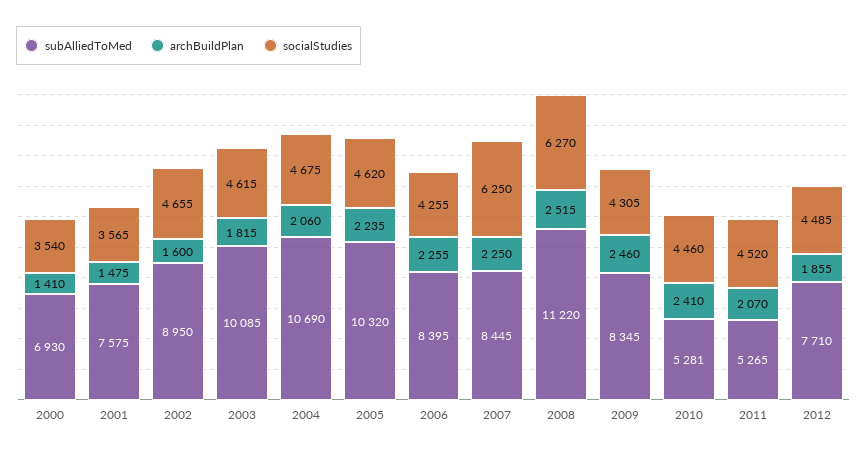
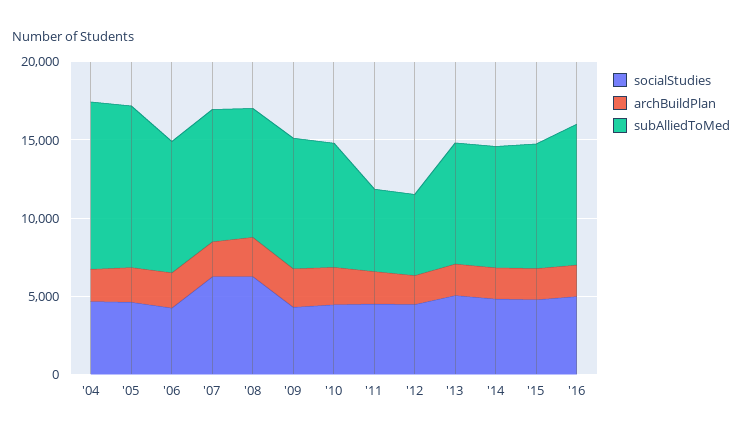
subAlliedToMed, 2000: 6930 -> none
archBuildPlan, 2000: 1410 -> none
socialStudies, 2000: 3540 -> none
subAlliedToMed, 2001: 7575 -> none
archBuildPlan, 2001: 1475 -> none
socialStudies, 2001: 3565 -> none
subAlliedToMed, 2002: 8950 -> none
archBuildPlan, 2002: 1600 -> none
socialStudies, 2002: 4655 -> none
subAlliedToMed, 2003: 10085 -> none
archBuildPlan, 2003: 1815 -> none
socialStudies, 2003: 4615 -> none
subAlliedToMed, 2008: 11220 -> 8000
subAlliedToMed, 2010: 5281 -> 8000
subAlliedToMed, 2012: 7710 -> 5000
socialStudies, '13: none -> 5000
archBuildPlan, '13: none -> 2000
subAlliedToMed, '13: none -> 8000
socialStudies, '14: none -> 5000
archBuildPlan, '14: none -> 2000
subAlliedToMed, '14: none -> 8000
socialStudies, '15: none -> 5000
archBuildPlan, '15: none -> 2000
subAlliedToMed, '15: none -> 8000
socialStudies, '16: none -> 5000
archBuildPlan, '16: none -> 2000
subAlliedToMed, '16: none -> 9000

